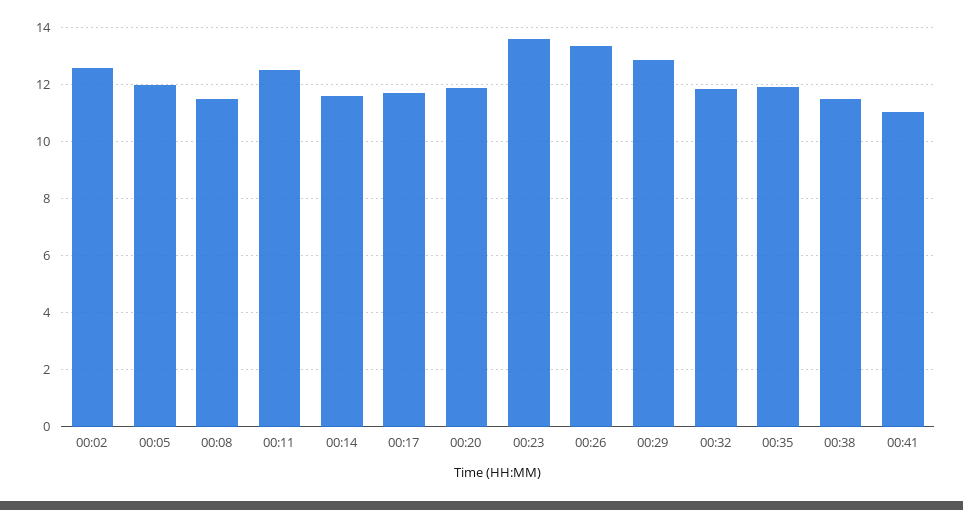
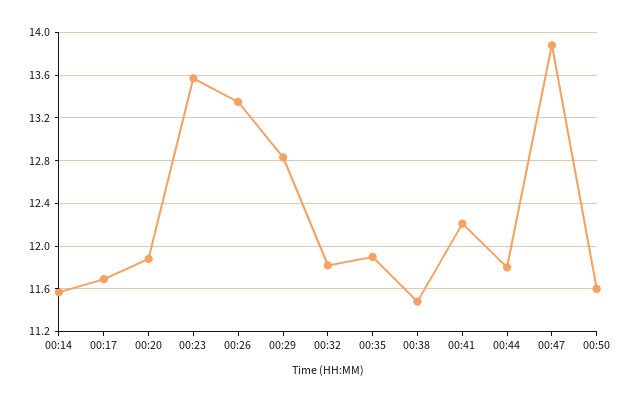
00:02: 12.5 -> none
00:05: 12 -> none
00:08: 11.5 -> none
00:11: 12.5 -> none
00:41: 11 -> 12.2
00:44: none -> 11.8
00:47: none -> 13.9
00:50: none -> 11.6

